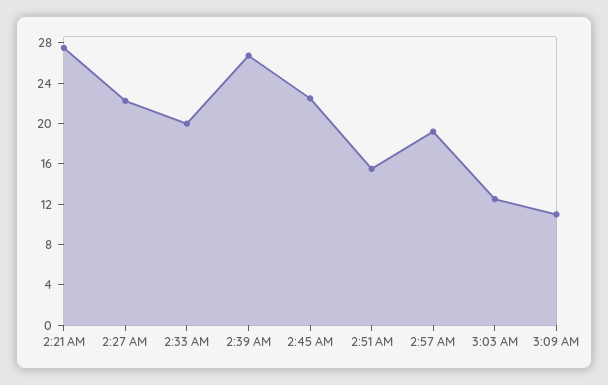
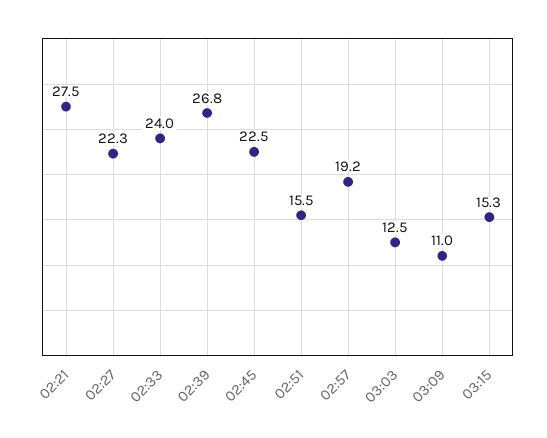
2:33 AM: 20 -> 24
03:15: none -> 15.3

